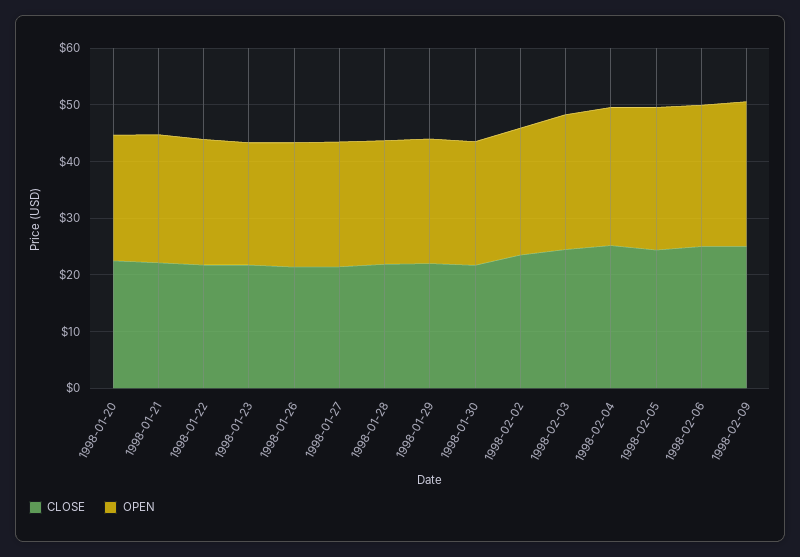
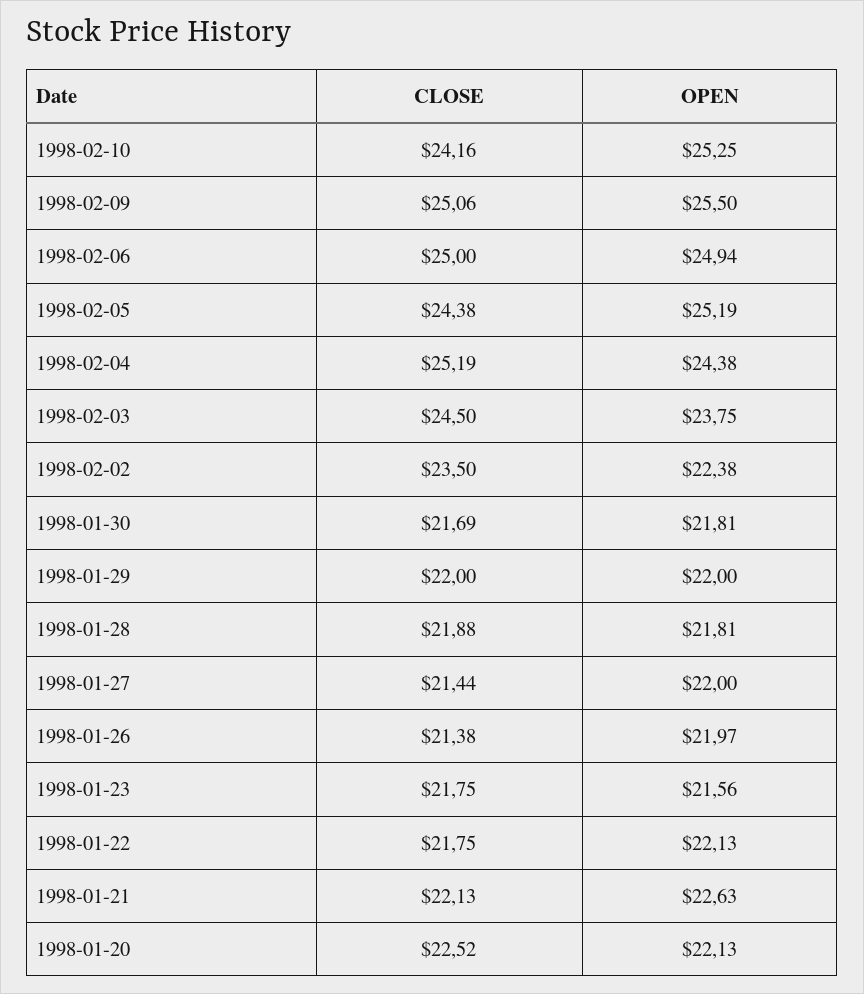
CLOSE, 1998-02-10: none -> 24.16
OPEN, 1998-02-10: none -> 25.25

